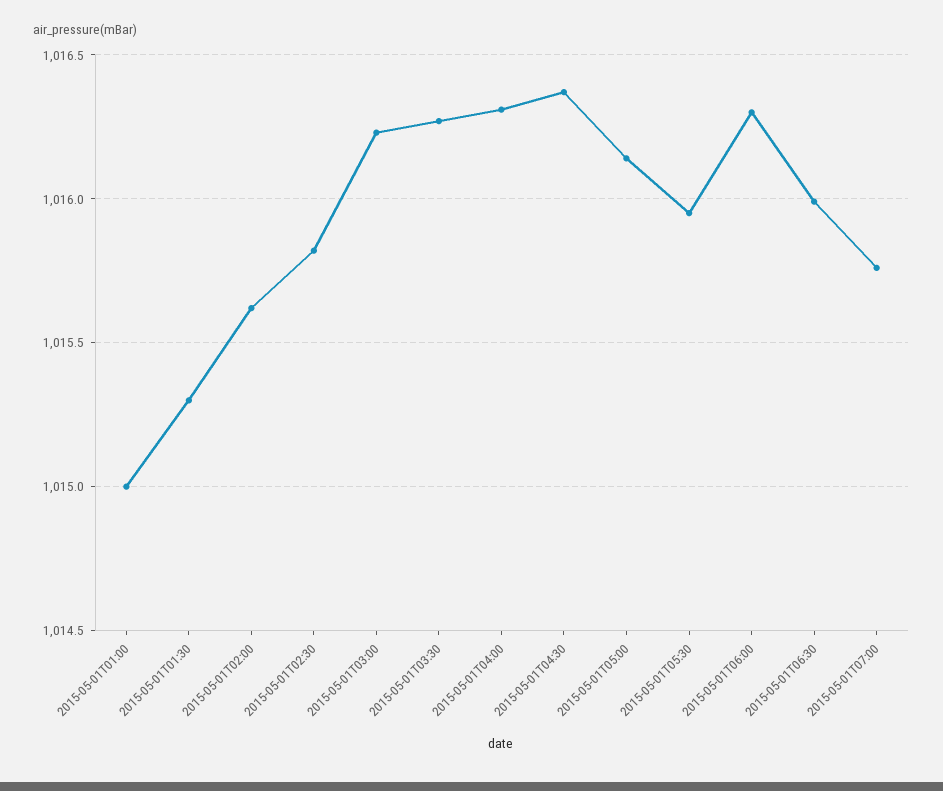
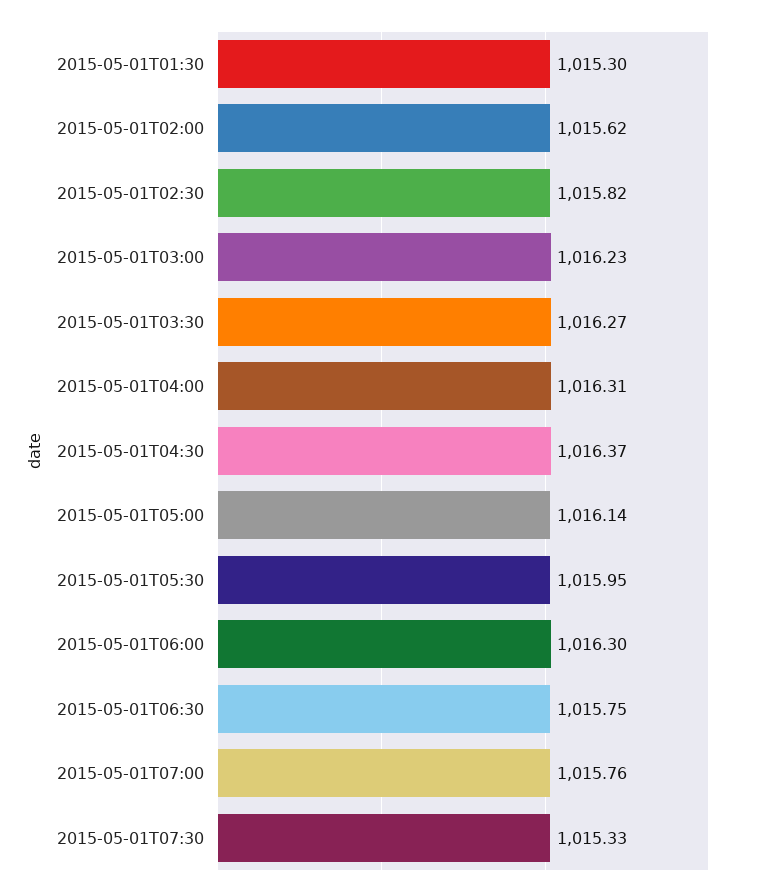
2015-05-01T01:00: 1015 -> none
2015-05-01T06:30: 1016 -> 1015.75
2015-05-01T07:30: none -> 1015.33

